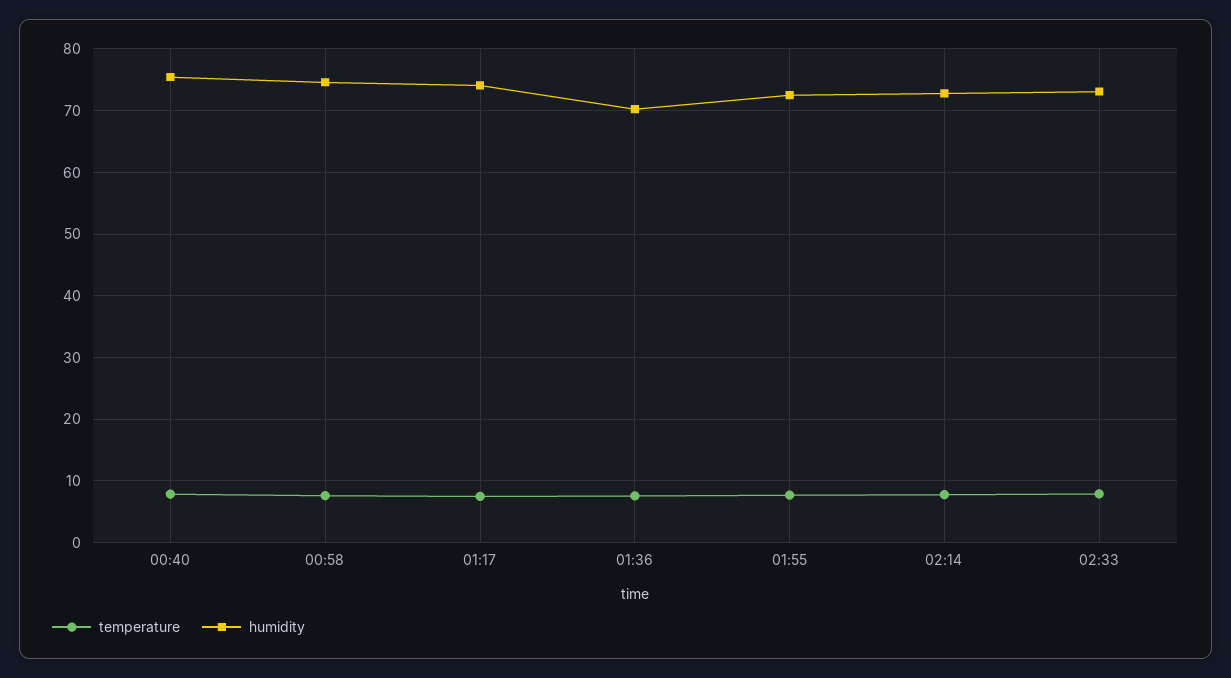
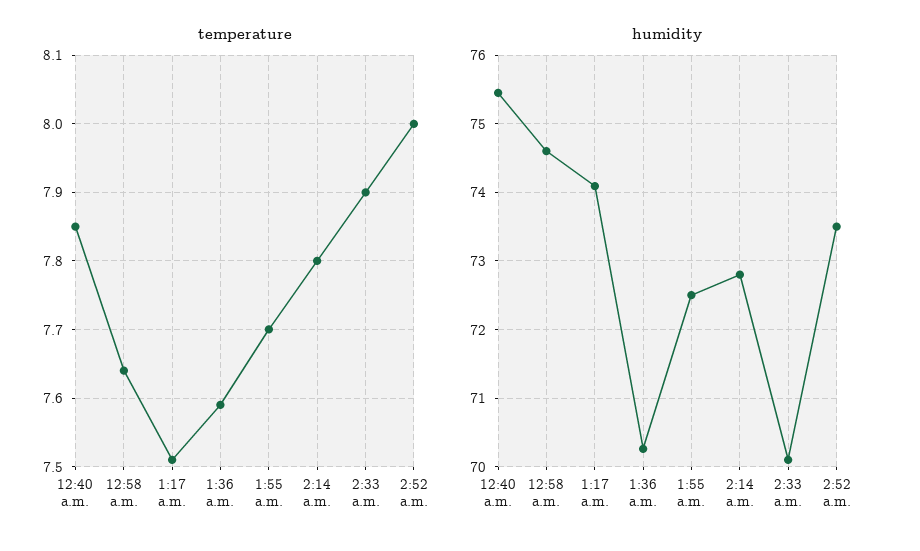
humidity, 02:33: 73 -> 70.1
temperature, 2:52 a.m.: none -> 8
humidity, 2:52 a.m.: none -> 73.5

